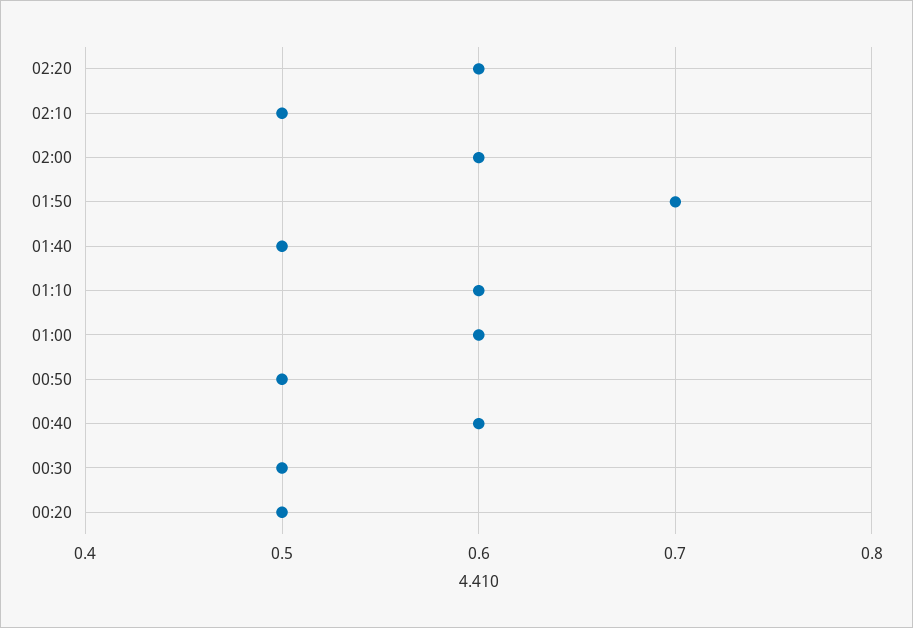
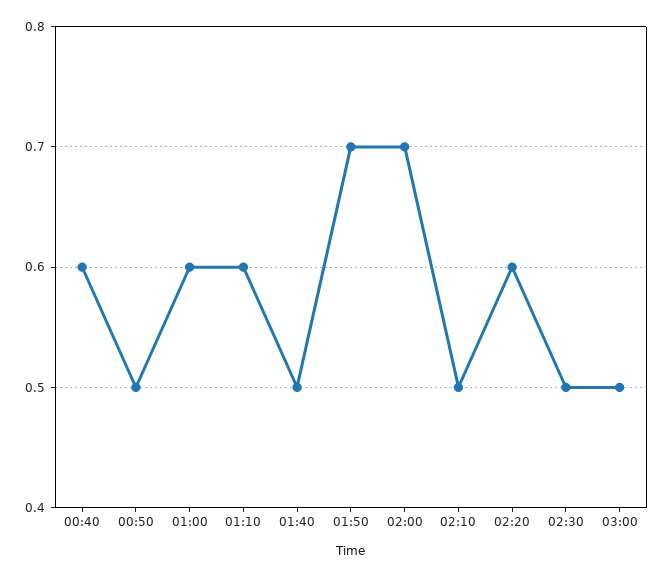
02:00: 0.6 -> 0.7
00:30: 0.5 -> none
00:20: 0.5 -> none
02:30: none -> 0.5
03:00: none -> 0.5

